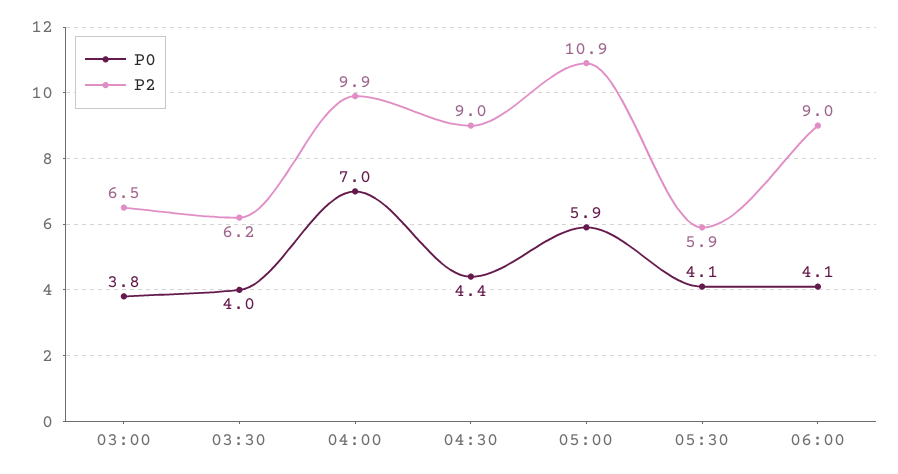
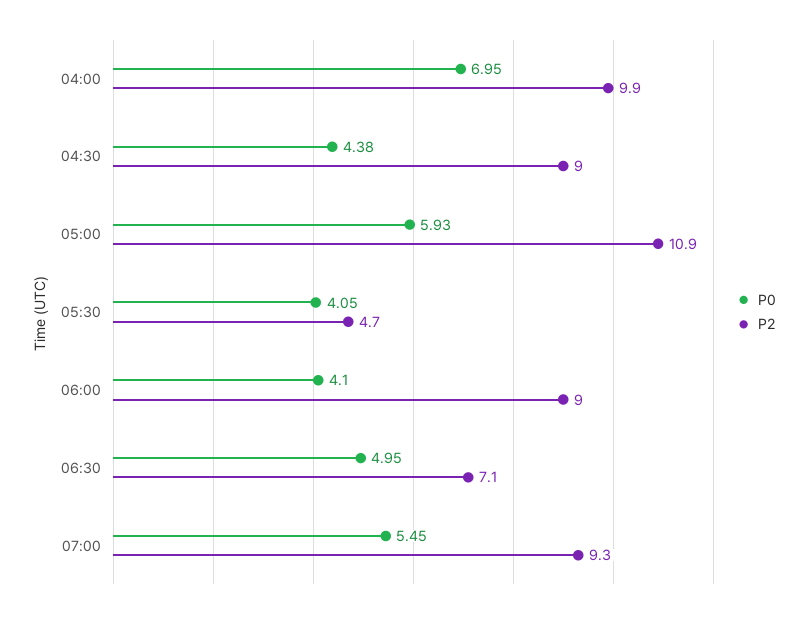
P0, 03:00: 3.8 -> none
P2, 03:00: 6.5 -> none
P0, 03:30: 4 -> none
P2, 03:30: 6.2 -> none
P2, 05:30: 5.9 -> 4.7
P0, 06:30: none -> 4.95
P2, 06:30: none -> 7.1
P0, 07:00: none -> 5.45
P2, 07:00: none -> 9.3

